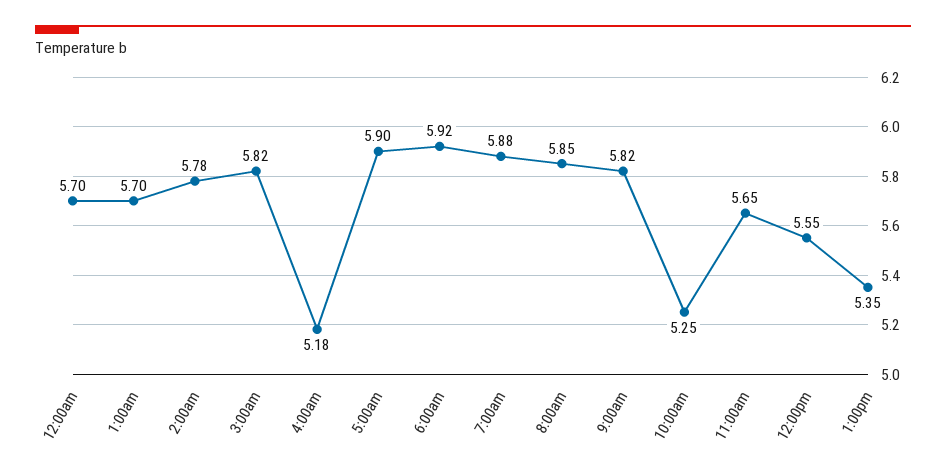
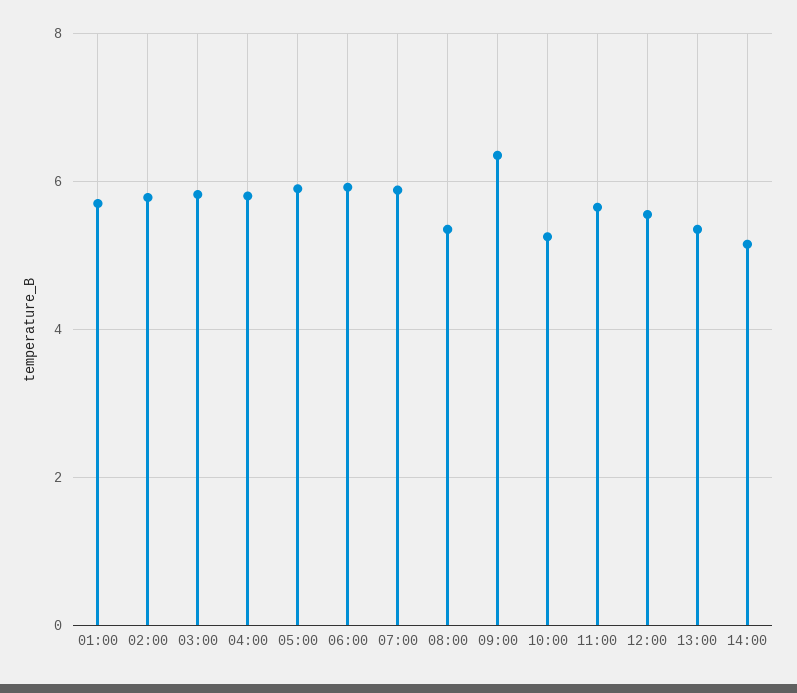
12:00am: 5.7 -> none
4:00am: 5.18 -> 5.8
8:00am: 5.85 -> 5.4
9:00am: 5.82 -> 6.4
14:00: none -> 5.2

